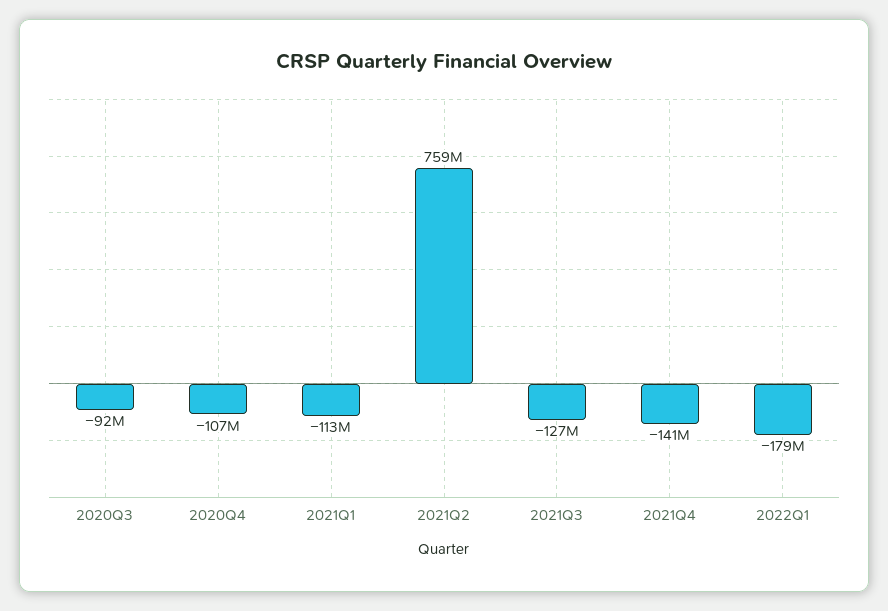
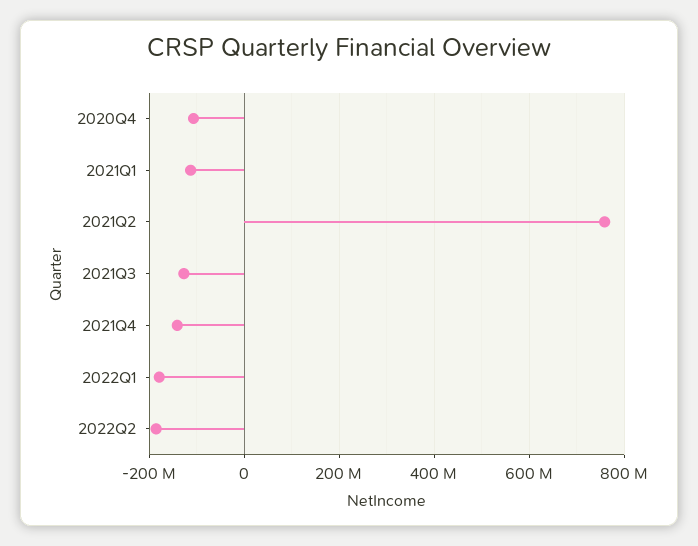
2020Q3: -92000000 -> none
2022Q2: none -> -180000000

